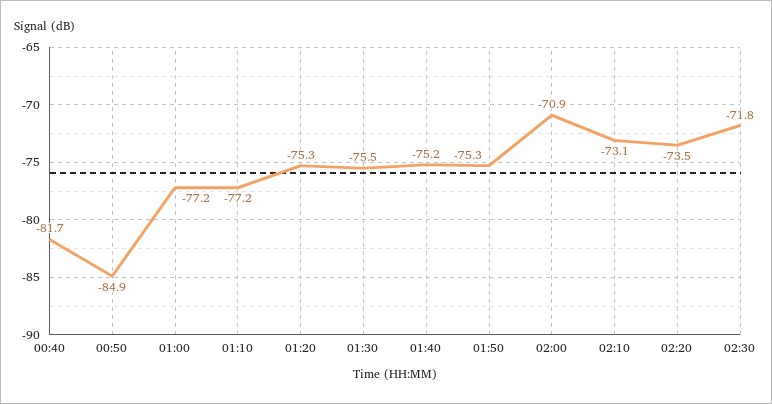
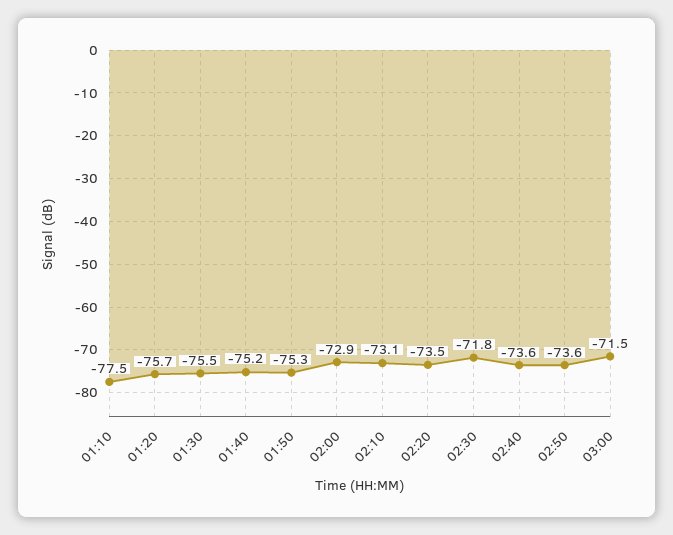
00:40: -81.7 -> none
00:50: -84.9 -> none
01:00: -77.2 -> none
01:10: -77.2 -> -77.5
01:20: -75.3 -> -75.7
02:00: -70.9 -> -72.9
02:40: none -> -73.6
02:50: none -> -73.6
03:00: none -> -71.5

